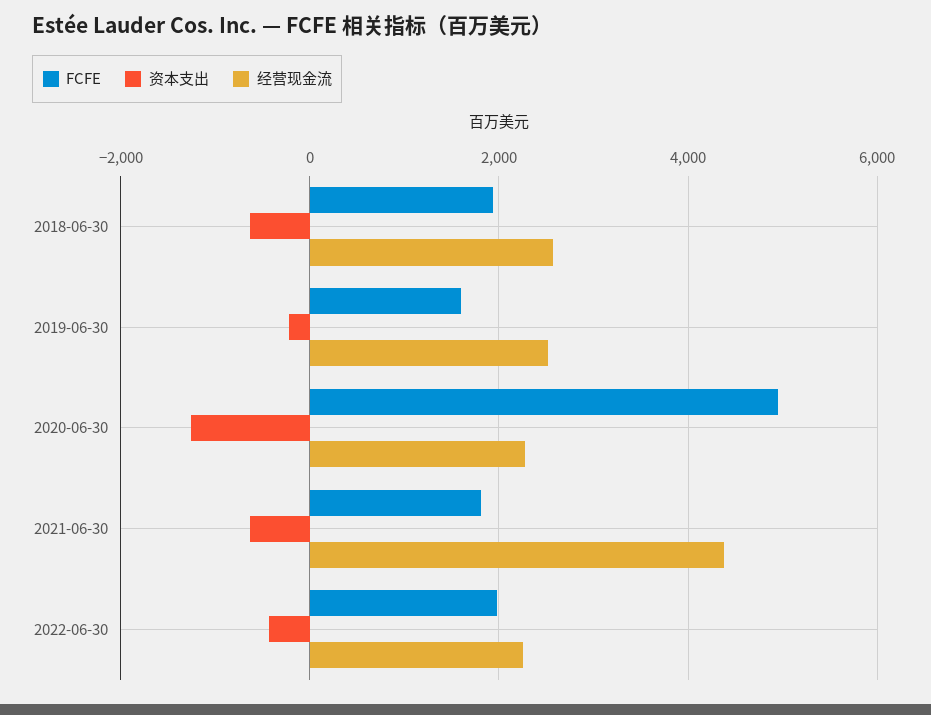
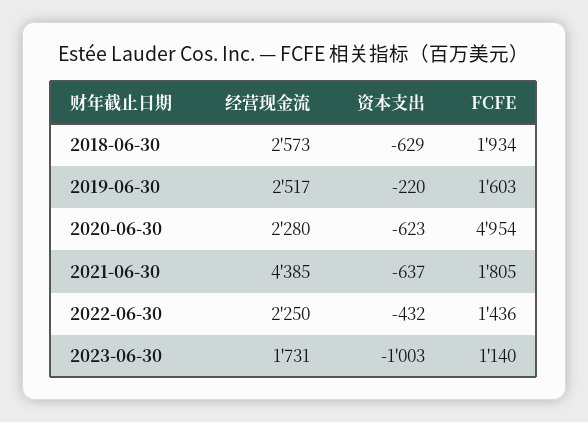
资本支出, 2020-06-30: -1200 -> -623
FCFE, 2022-06-30: 2000 -> 1436
经营现金流, 2023-06-30: none -> 1731
资本支出, 2023-06-30: none -> -1003
FCFE, 2023-06-30: none -> 1140

